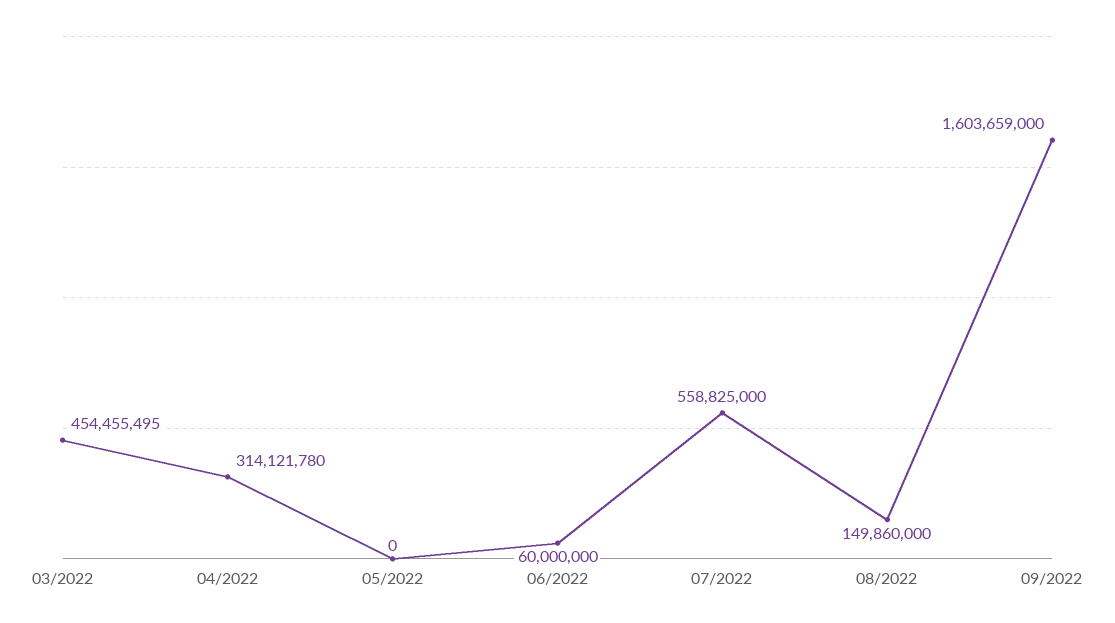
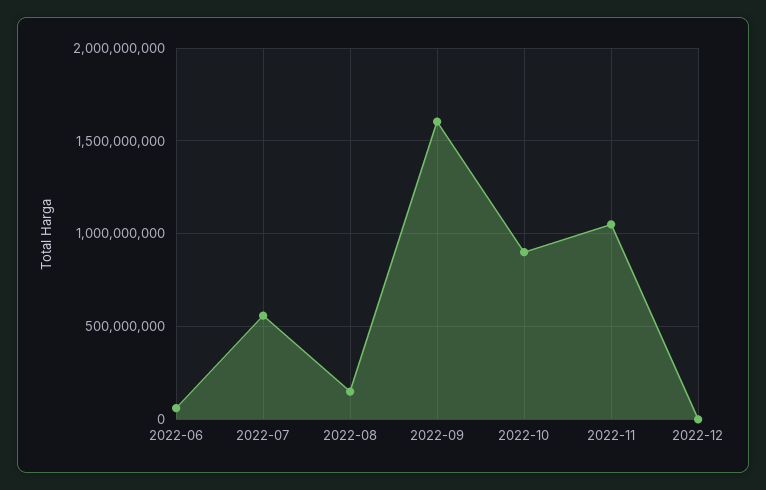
03/2022: 454455495 -> none
04/2022: 314121780 -> none
05/2022: 0 -> none
2022-10: none -> 900000000
2022-11: none -> 1050000000
2022-12: none -> 0

